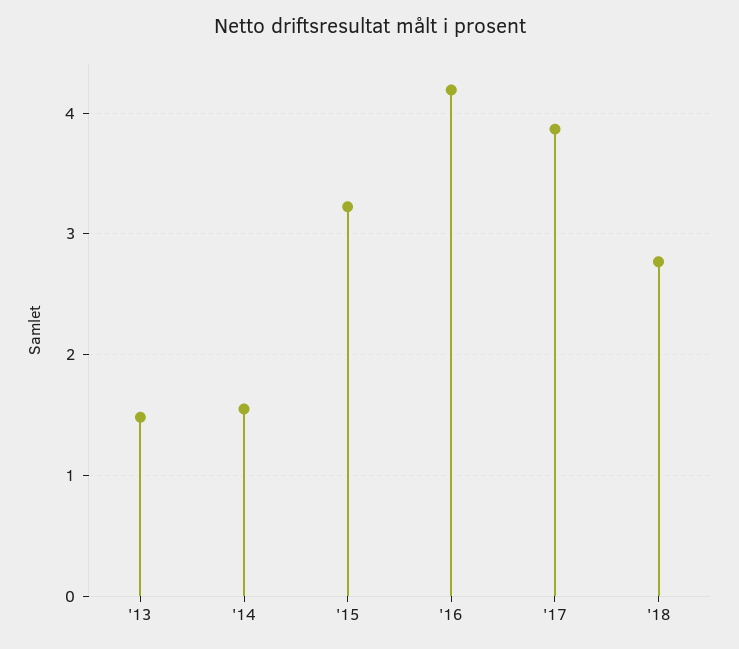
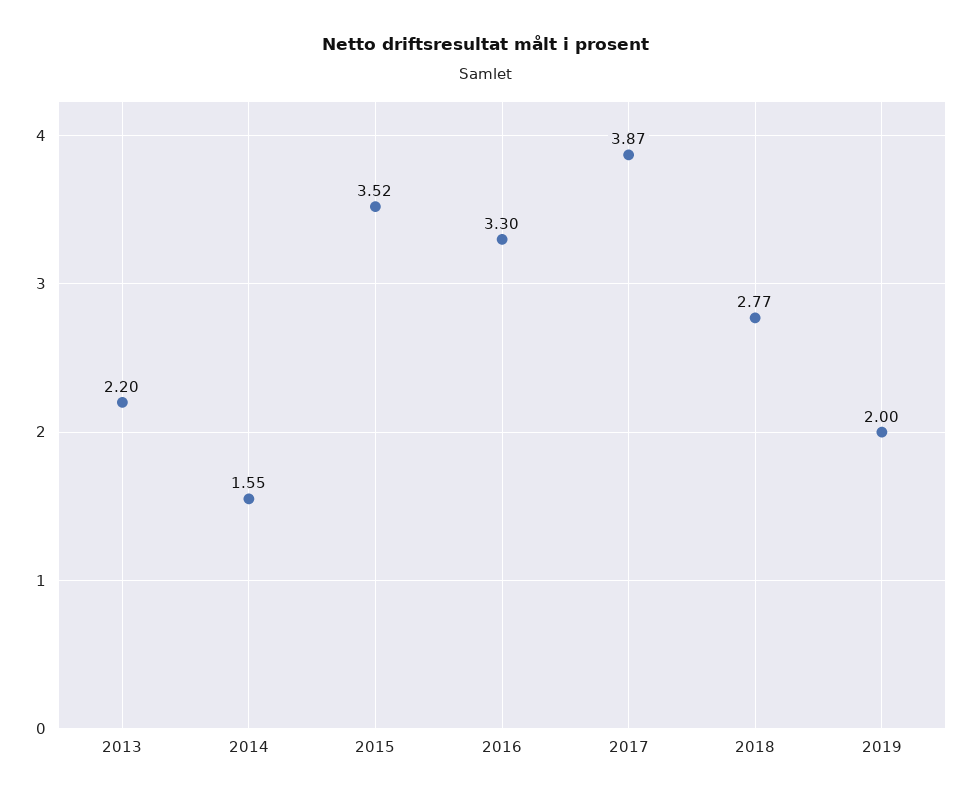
'13: 1.5 -> 2.2
'15: 3.2 -> 3.52
'16: 4.2 -> 3.3
2019: none -> 2

